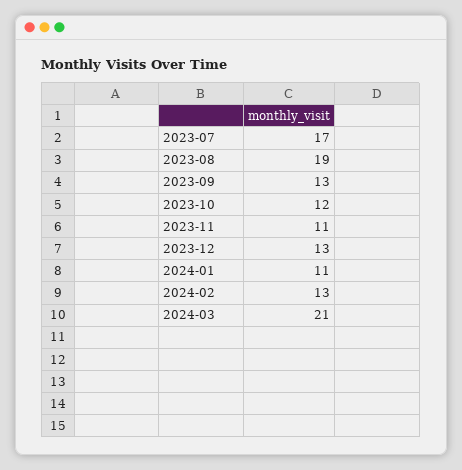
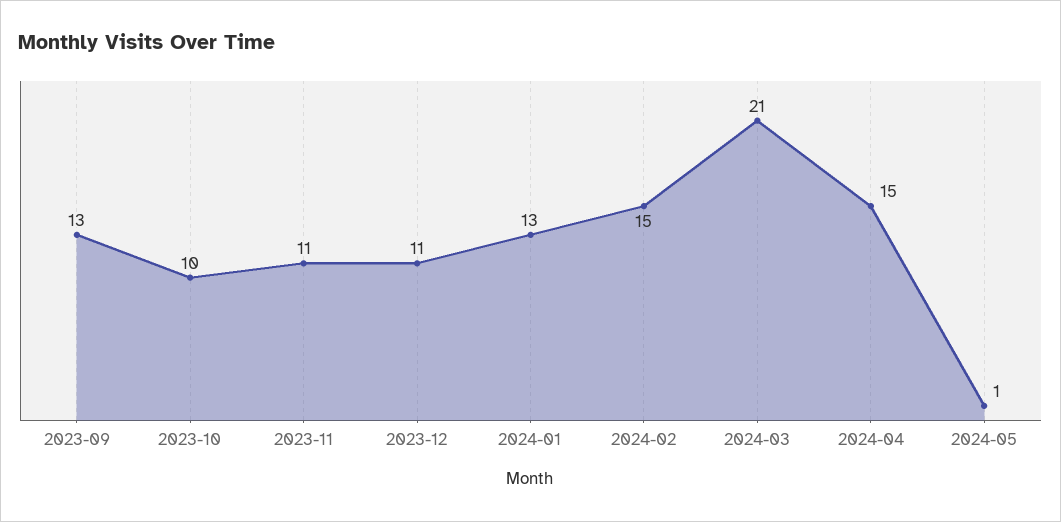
2023-07: 17 -> none
2023-08: 19 -> none
2023-10: 12 -> 10
2023-12: 13 -> 11
2024-01: 11 -> 13
2024-02: 13 -> 15
2024-04: none -> 15
2024-05: none -> 1

